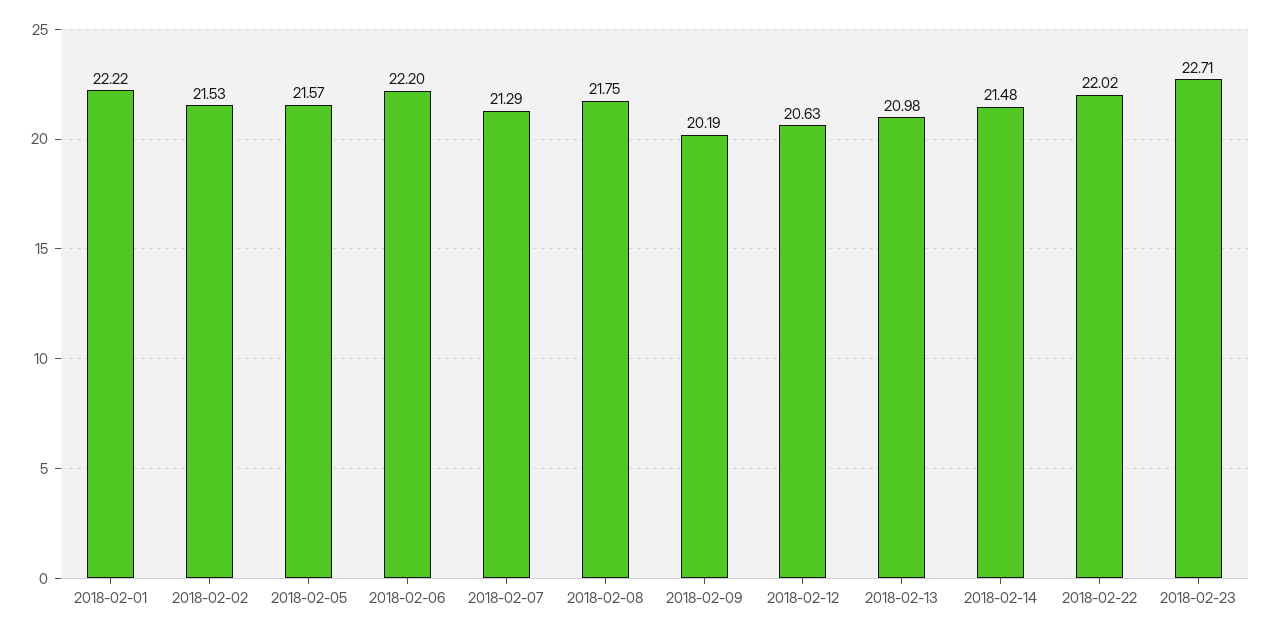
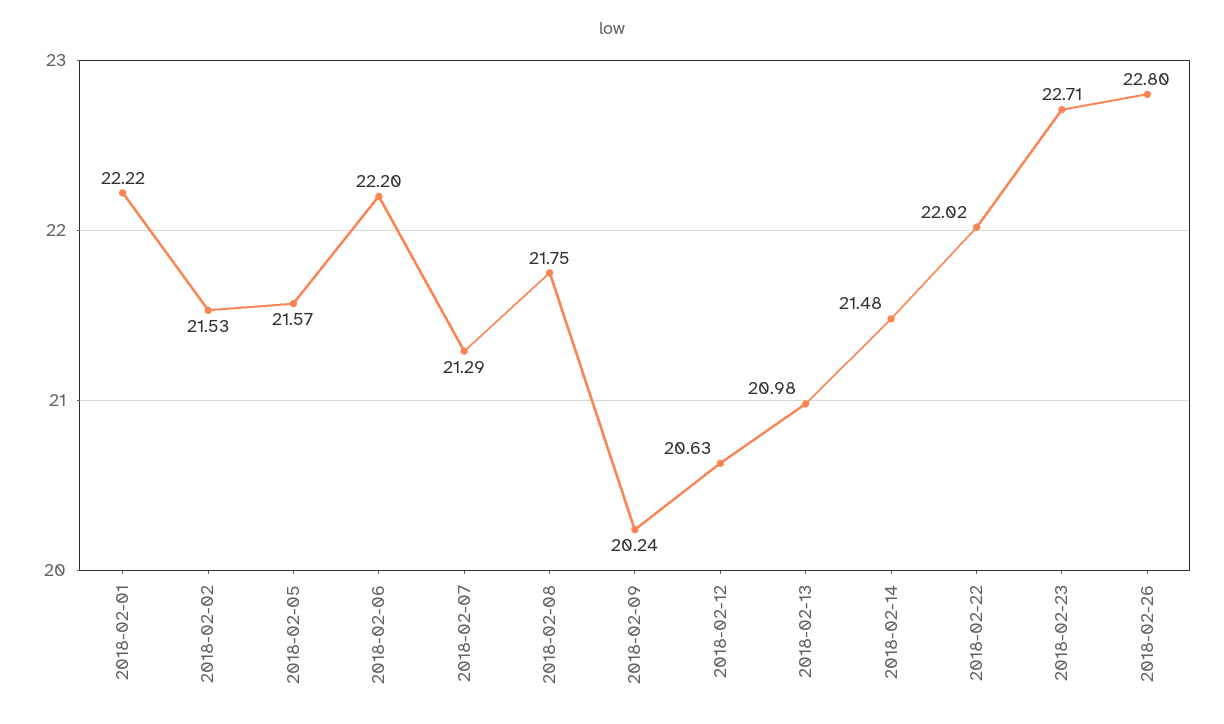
2018-02-09: 20.19 -> 20.24
2018-02-26: none -> 22.8

